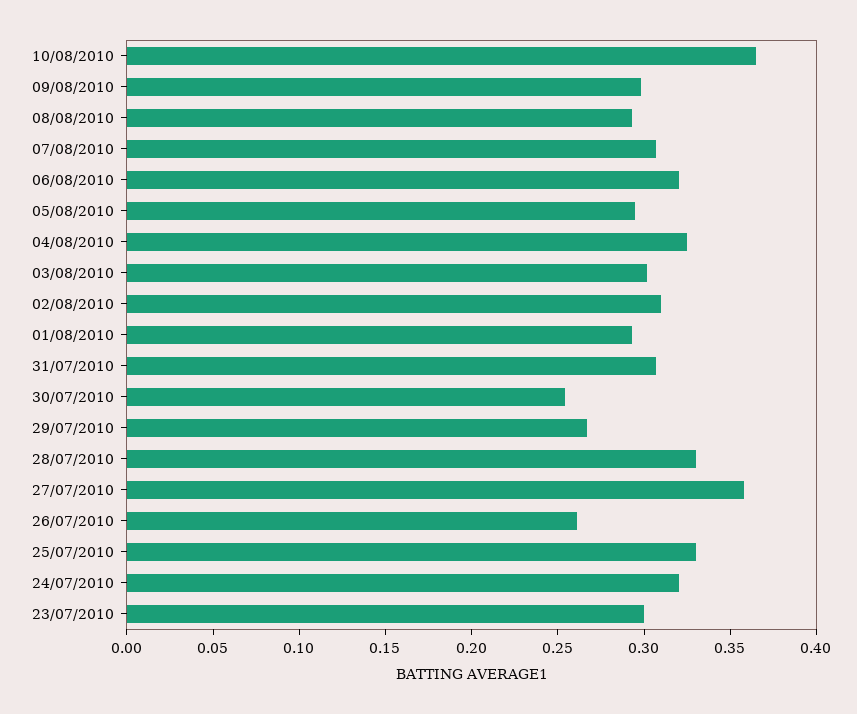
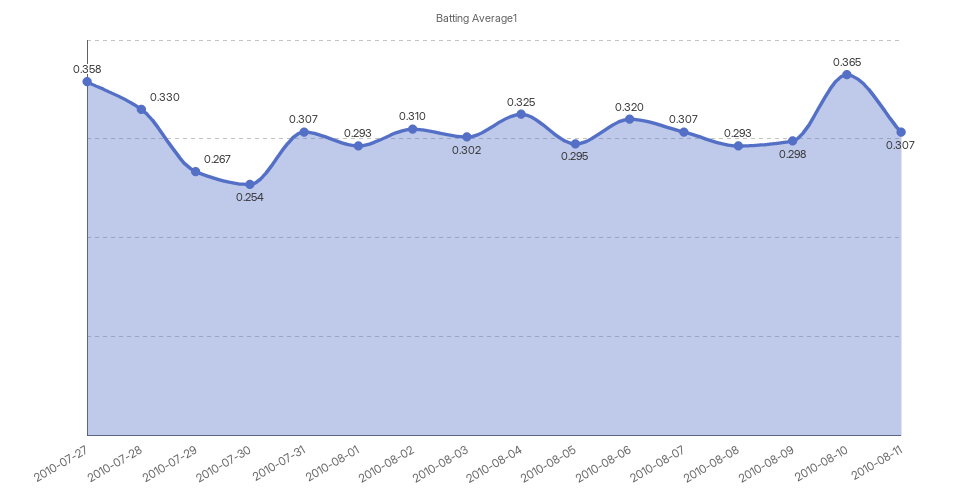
26/07/2010: 0.26 -> none
25/07/2010: 0.33 -> none
24/07/2010: 0.32 -> none
23/07/2010: 0.3 -> none
2010-08-11: none -> 0.307

